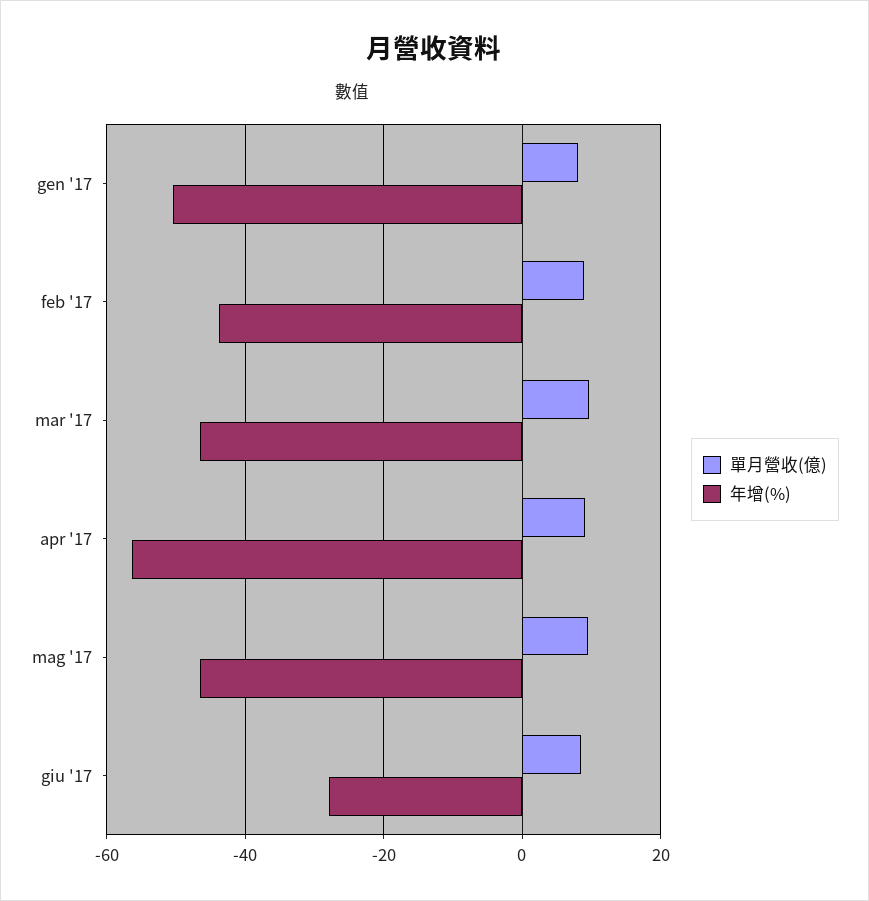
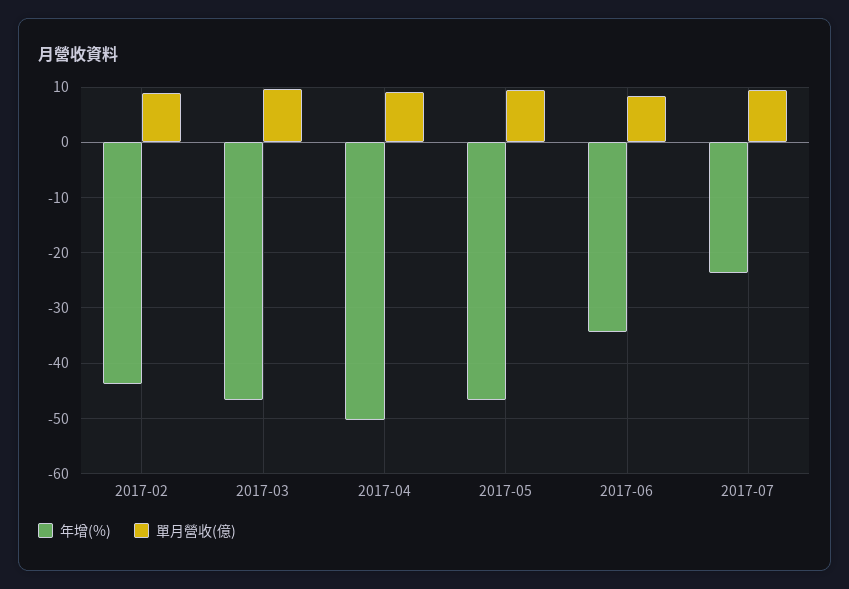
單月營收(億), gen '17: 8 -> none
年增(%), gen '17: -50 -> none
年增(%), apr '17: -56 -> -50
年增(%), giu '17: -28 -> -34
年增(%), 2017-07: none -> -24
單月營收(億), 2017-07: none -> 10

